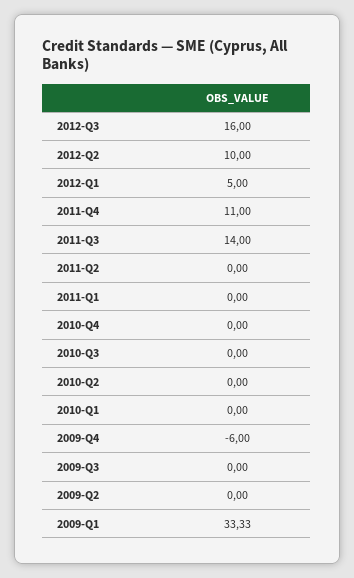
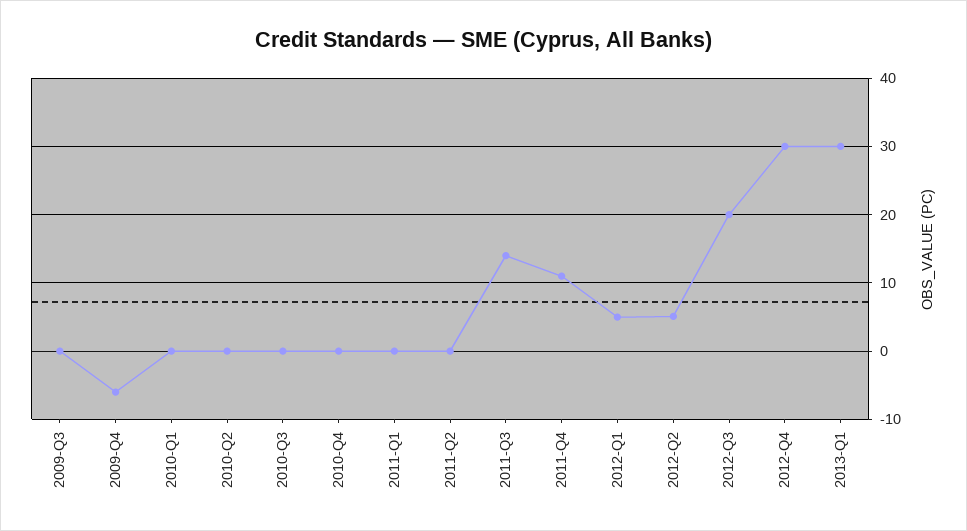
2012-Q3: 16 -> 20
2012-Q2: 10 -> 5
2009-Q2: 0 -> none
2009-Q1: 33.33 -> none
2012-Q4: none -> 30
2013-Q1: none -> 30

